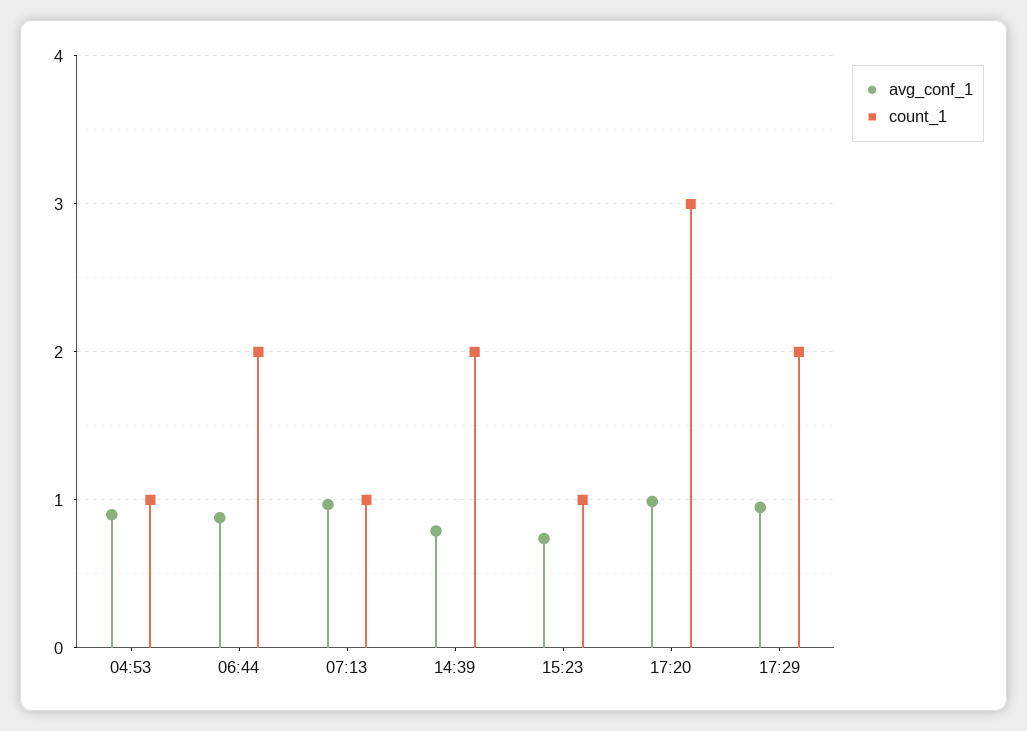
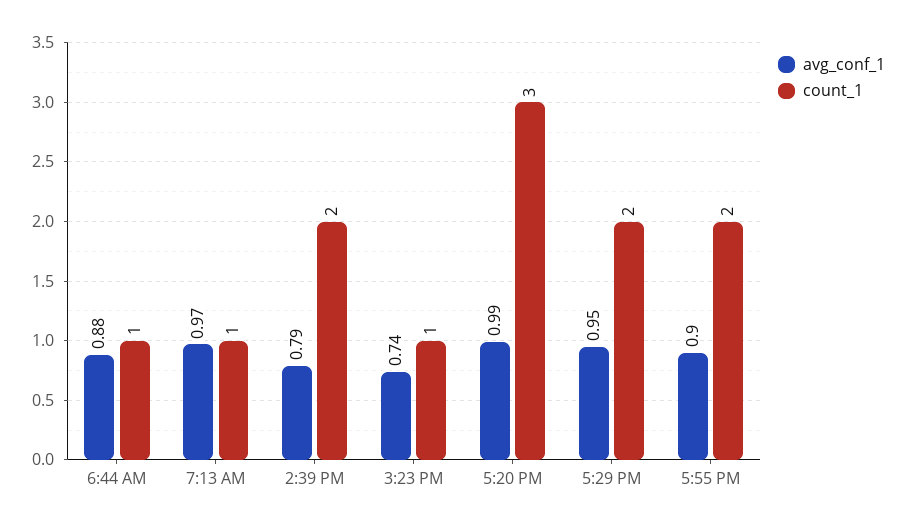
avg_conf_1, 04:53: 0.9 -> none
count_1, 04:53: 1 -> none
count_1, 06:44: 2 -> 1
avg_conf_1, 5:55 PM: none -> 0.9
count_1, 5:55 PM: none -> 2

